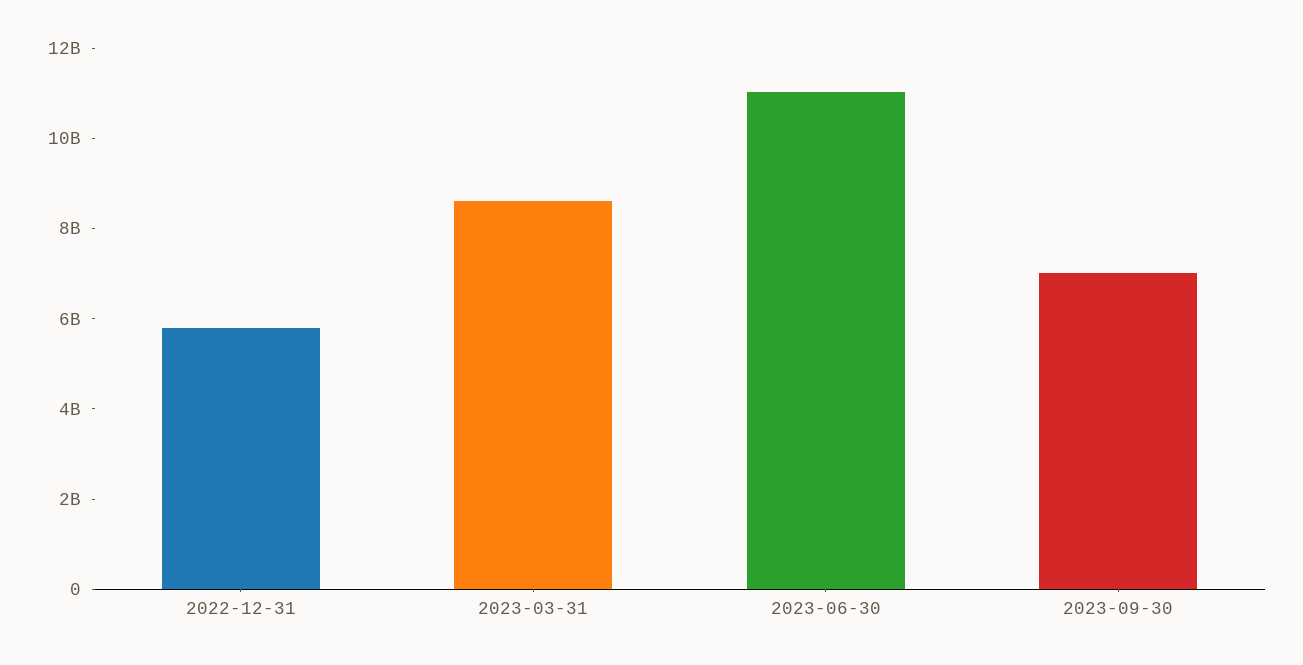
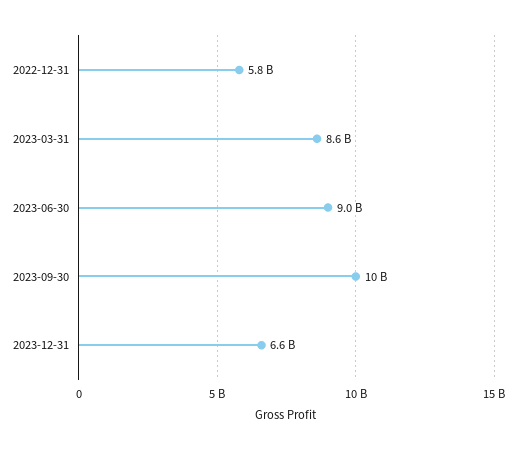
2023-06-30: 11000000000 -> 9000000000
2023-09-30: 7000000000 -> 10000000000
2023-12-31: none -> 6600000000

